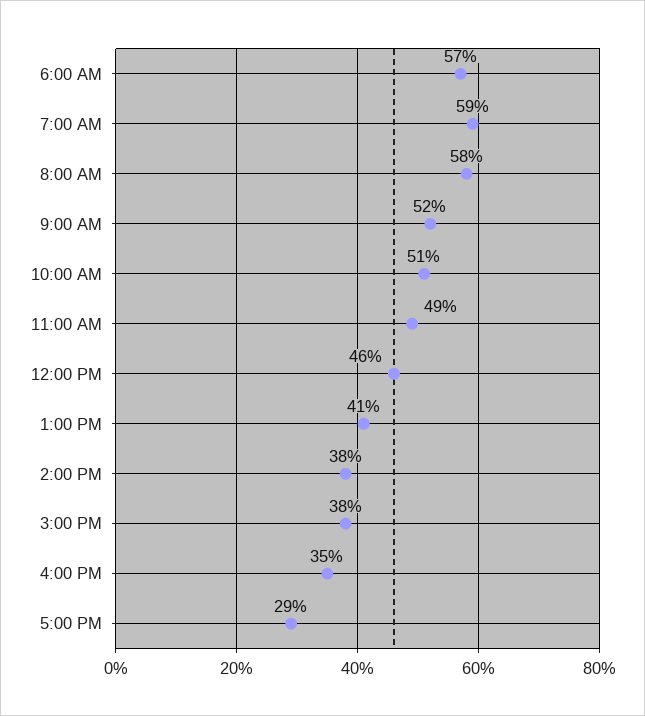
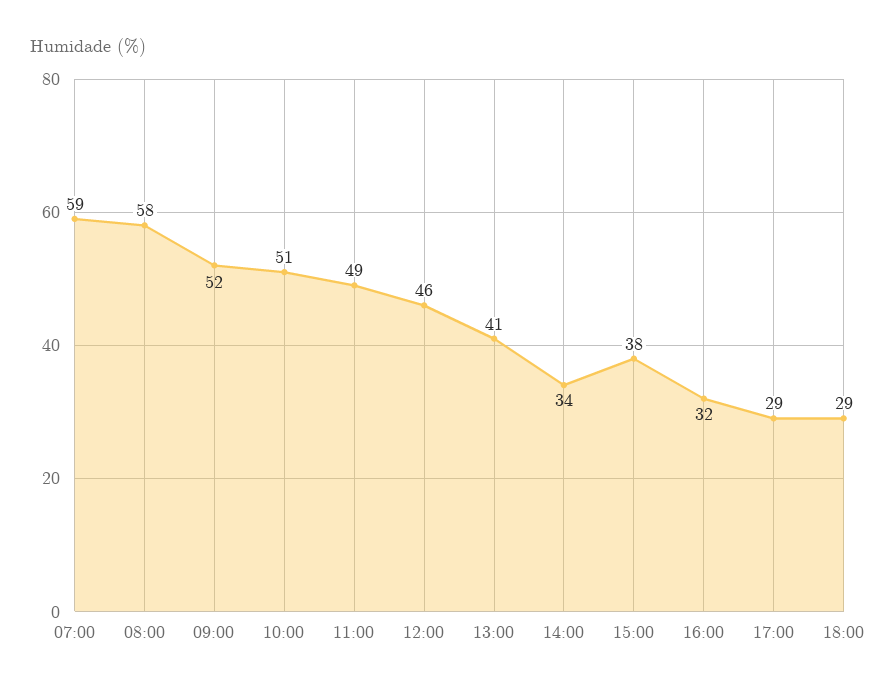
6:00 AM: 57 -> none
2:00 PM: 38 -> 34
4:00 PM: 35 -> 32
18:00: none -> 29

